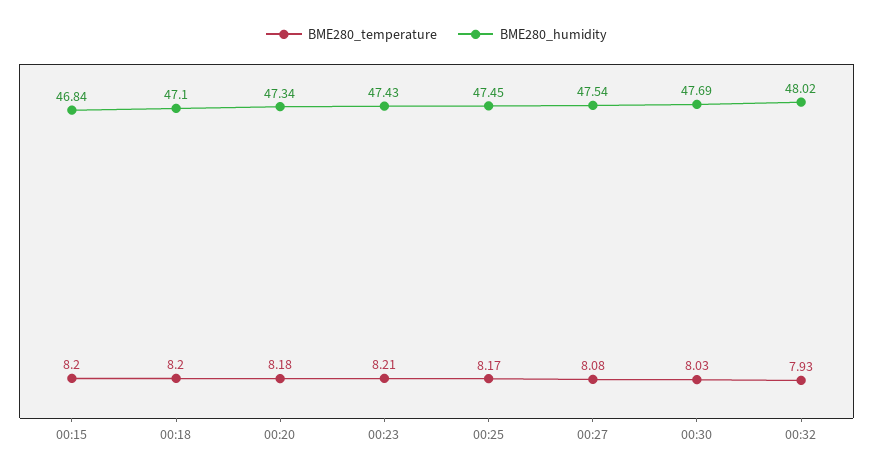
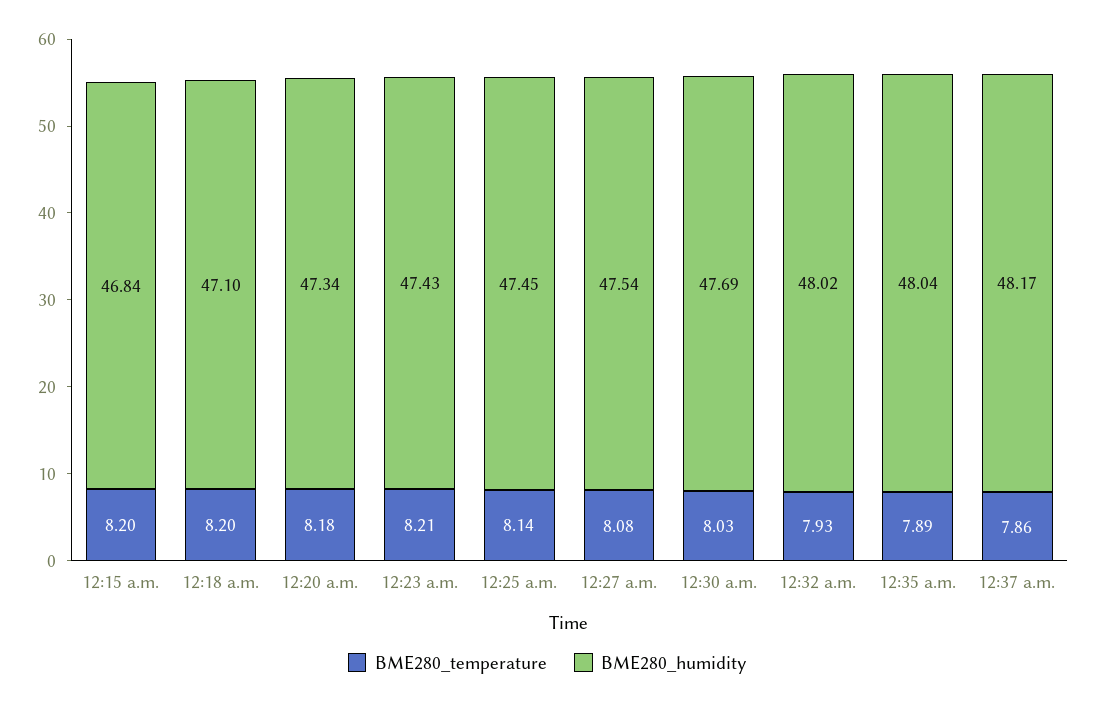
BME280_temperature, 00:25: 8.17 -> 8.14
BME280_temperature, 12:35 a.m.: none -> 7.89
BME280_humidity, 12:35 a.m.: none -> 48.04
BME280_temperature, 12:37 a.m.: none -> 7.86
BME280_humidity, 12:37 a.m.: none -> 48.17

